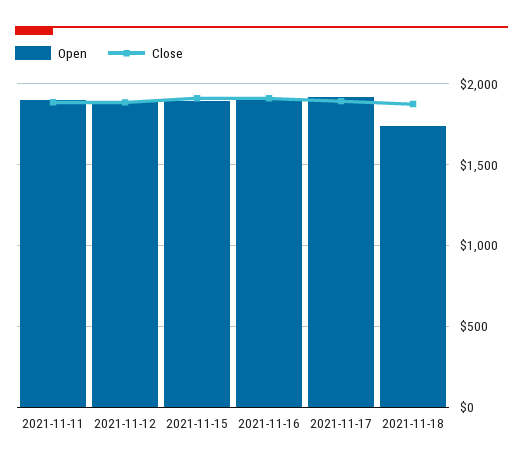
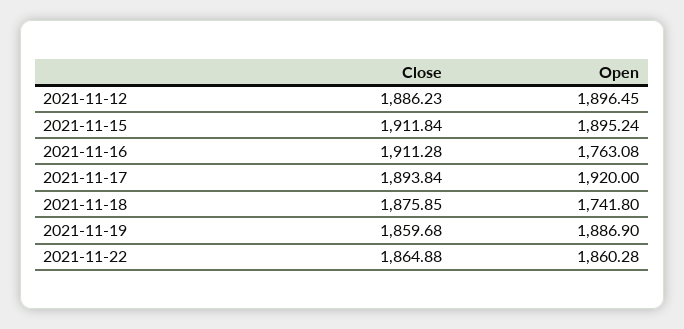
Open, 2021-11-11: 1900 -> none
Close, 2021-11-11: 1900 -> none
Open, 2021-11-16: 1900 -> 1763.08
Close, 2021-11-19: none -> 1859.68
Open, 2021-11-19: none -> 1886.9
Close, 2021-11-22: none -> 1864.88
Open, 2021-11-22: none -> 1860.28

